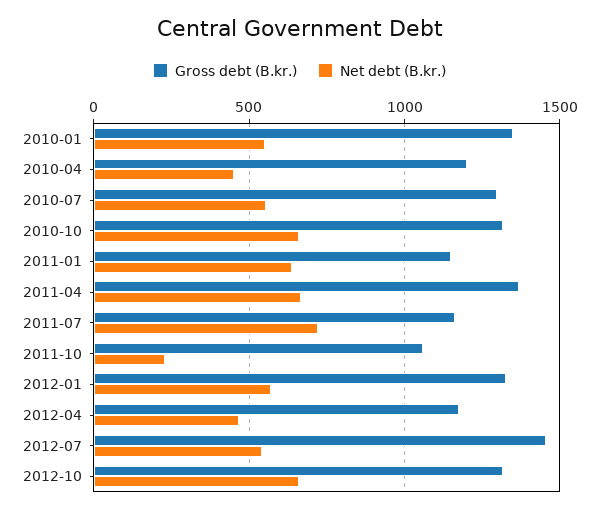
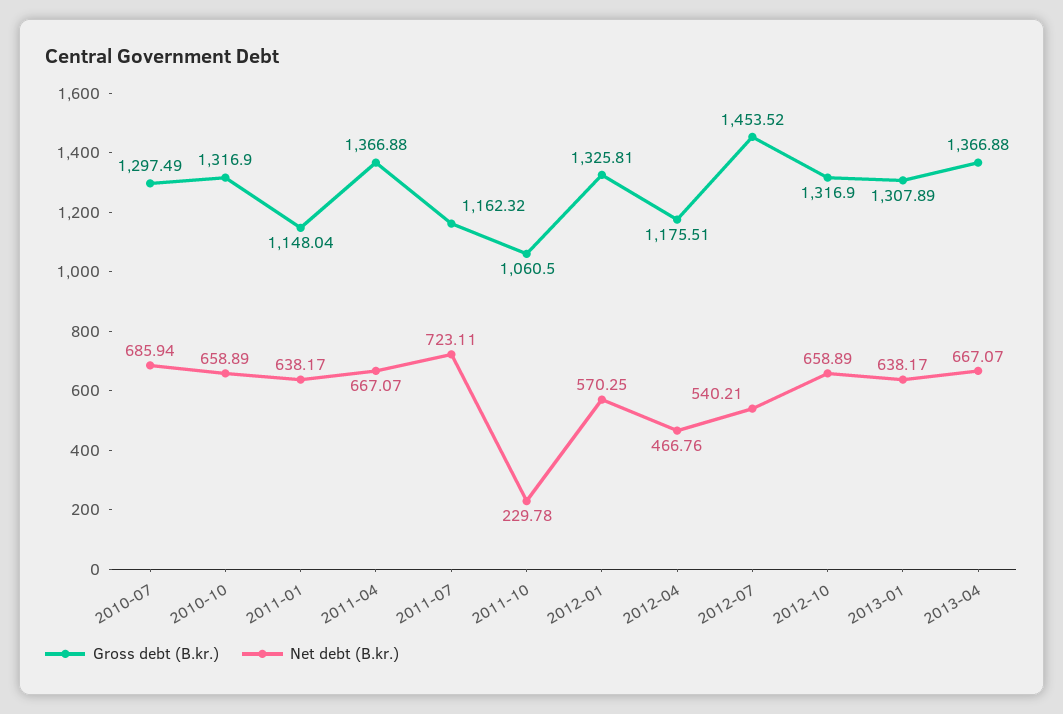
Gross debt (B.kr.), 2010-01: 1350 -> none
Net debt (B.kr.), 2010-01: 550 -> none
Gross debt (B.kr.), 2010-04: 1200 -> none
Net debt (B.kr.), 2010-04: 450 -> none
Net debt (B.kr.), 2010-07: 550 -> 685.94
Gross debt (B.kr.), 2013-01: none -> 1307.89
Net debt (B.kr.), 2013-01: none -> 638.17
Gross debt (B.kr.), 2013-04: none -> 1366.88
Net debt (B.kr.), 2013-04: none -> 667.07

